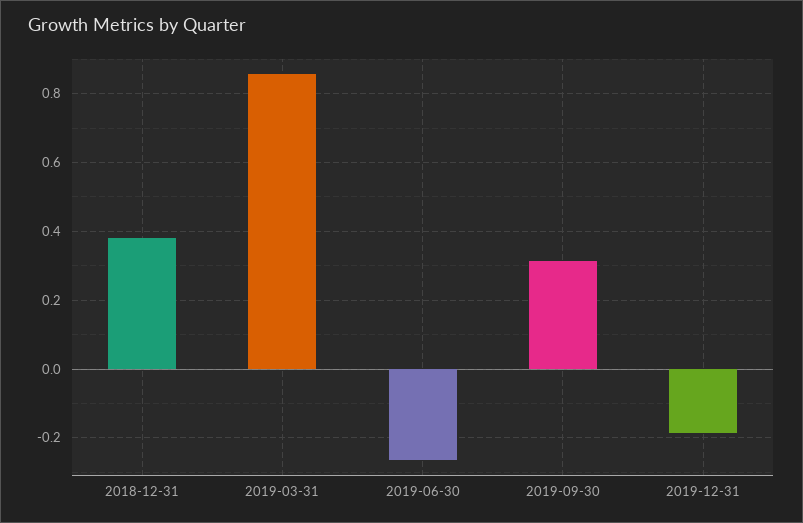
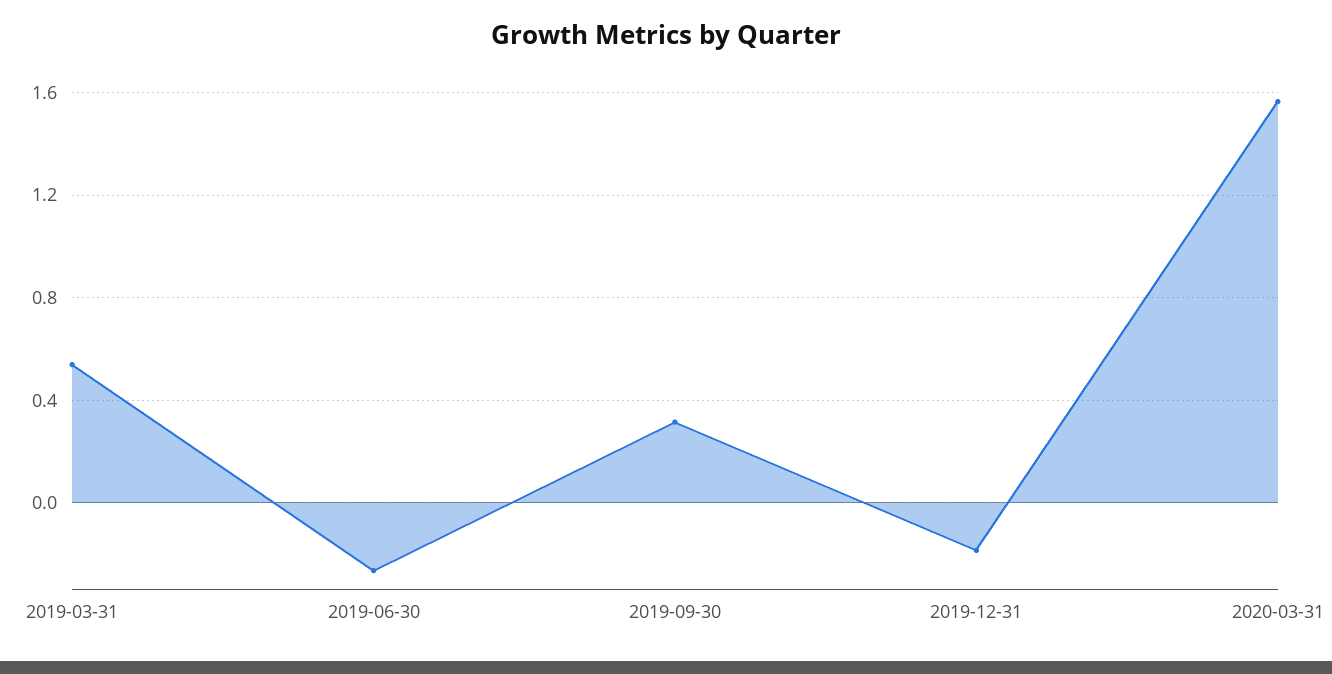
2018-12-31: 0.38 -> none
2019-03-31: 0.86 -> 0.55
2020-03-31: none -> 1.55

